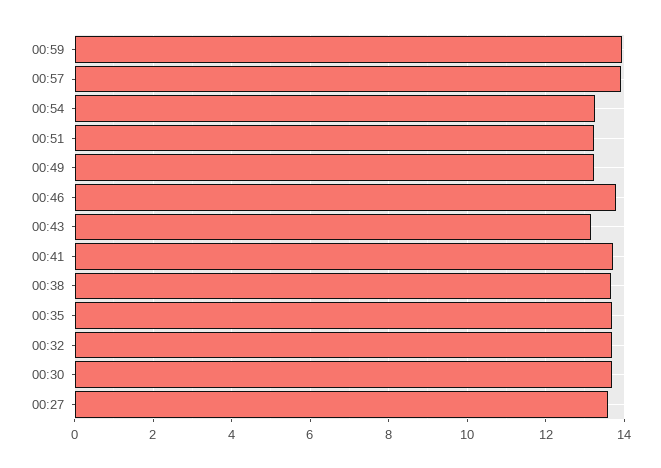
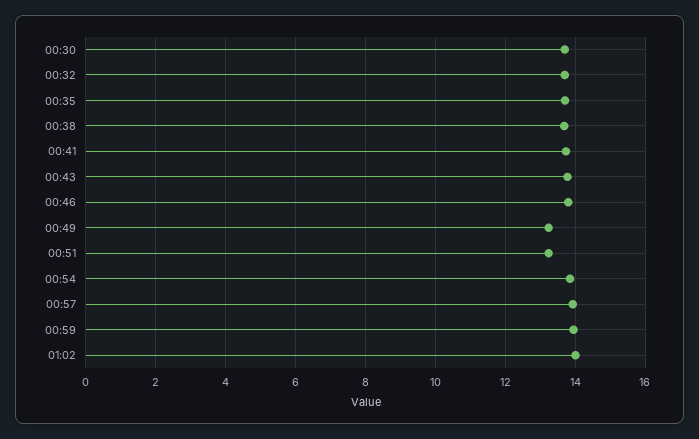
00:54: 13.2 -> 13.8
00:43: 13.2 -> 13.8
00:27: 13.6 -> none
01:02: none -> 14

